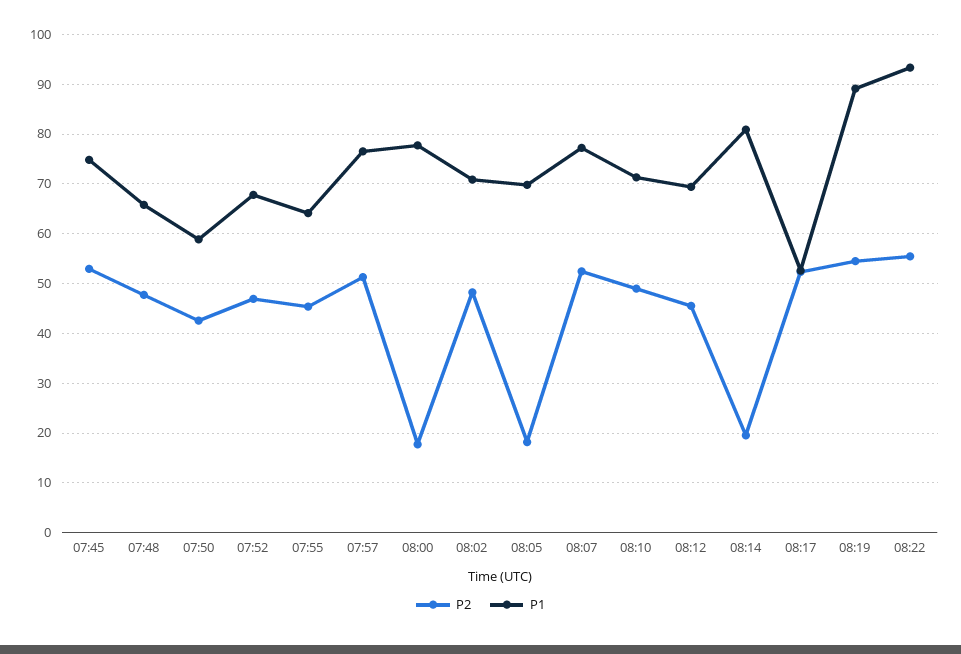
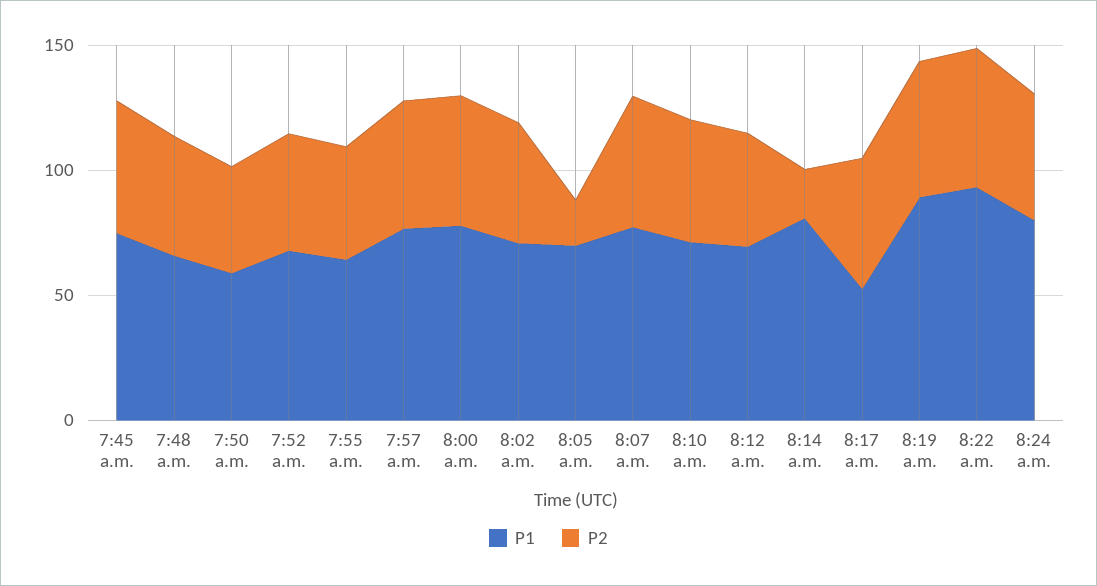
P2, 08:00: 18 -> 50
P1, 8:24 a.m.: none -> 80
P2, 8:24 a.m.: none -> 50

